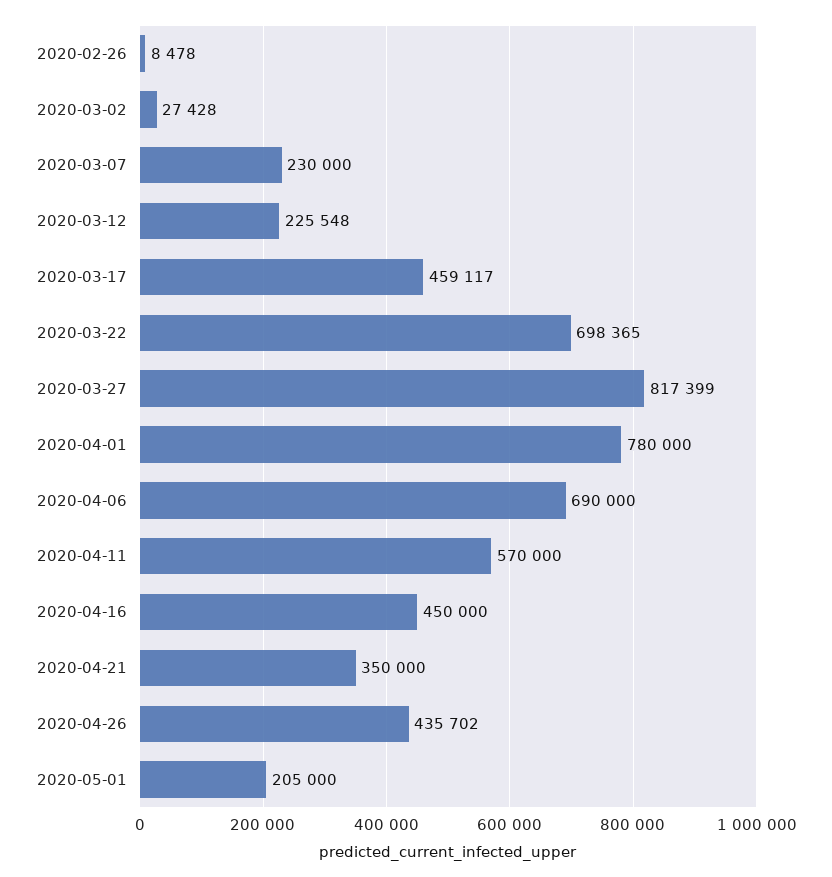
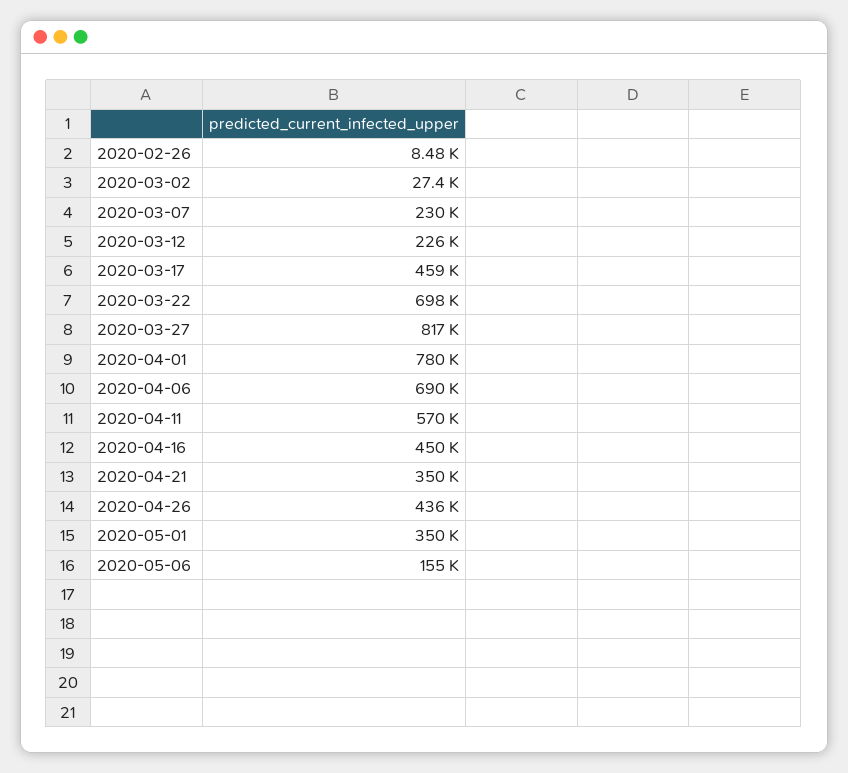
2020-05-01: 205000 -> 350000
2020-05-06: none -> 155000

